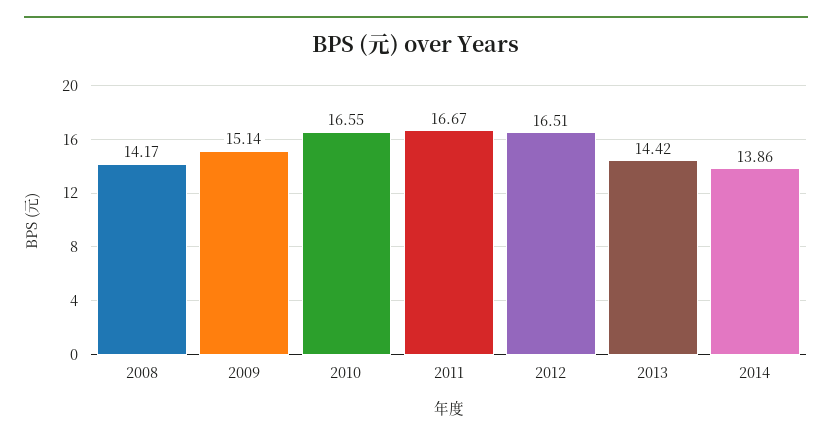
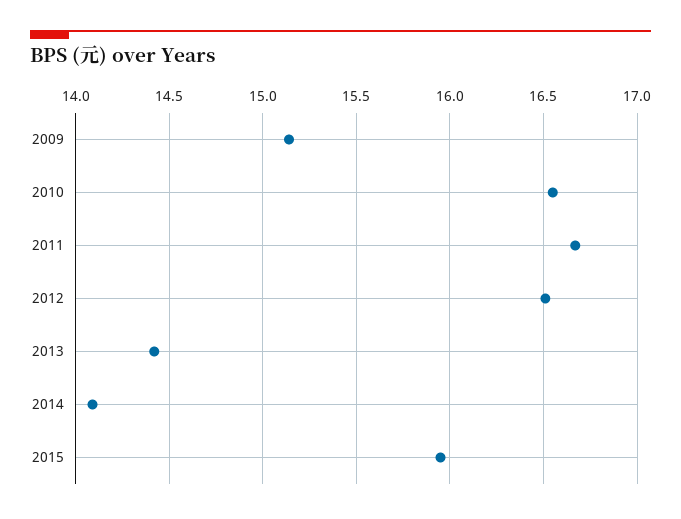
2008: 14.17 -> none
2014: 13.86 -> 14.1
2015: none -> 15.95

